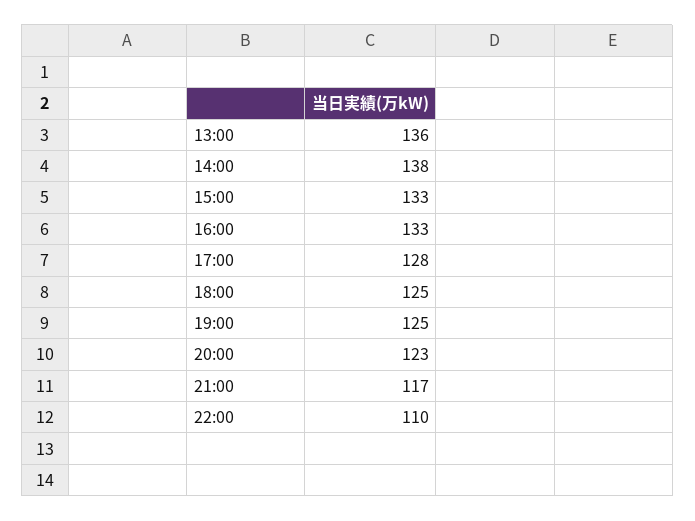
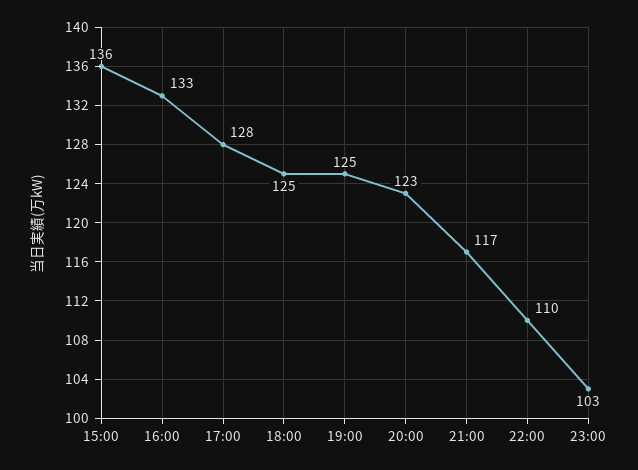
13:00: 136 -> none
14:00: 138 -> none
15:00: 133 -> 136
23:00: none -> 103

